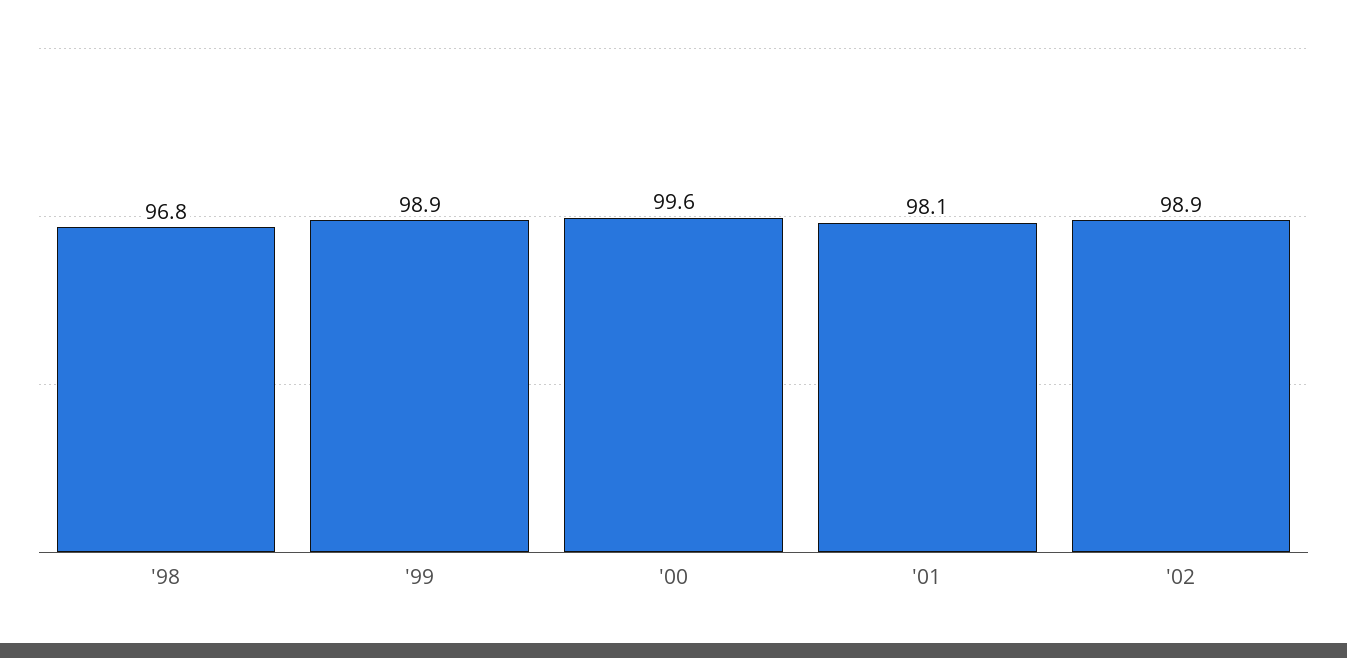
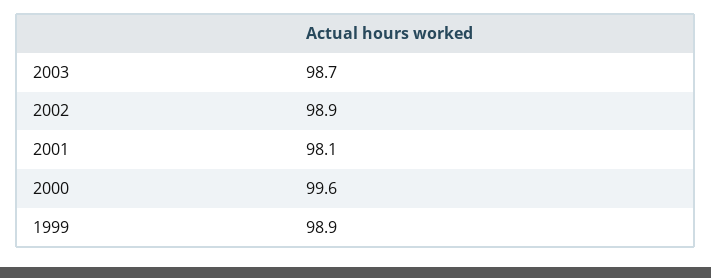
'98: 96.8 -> none
2003: none -> 98.7

